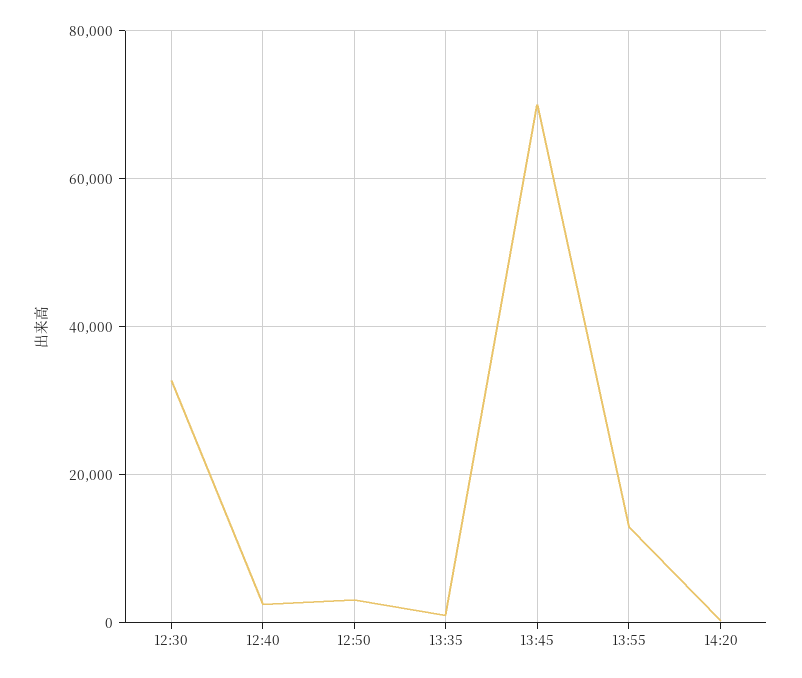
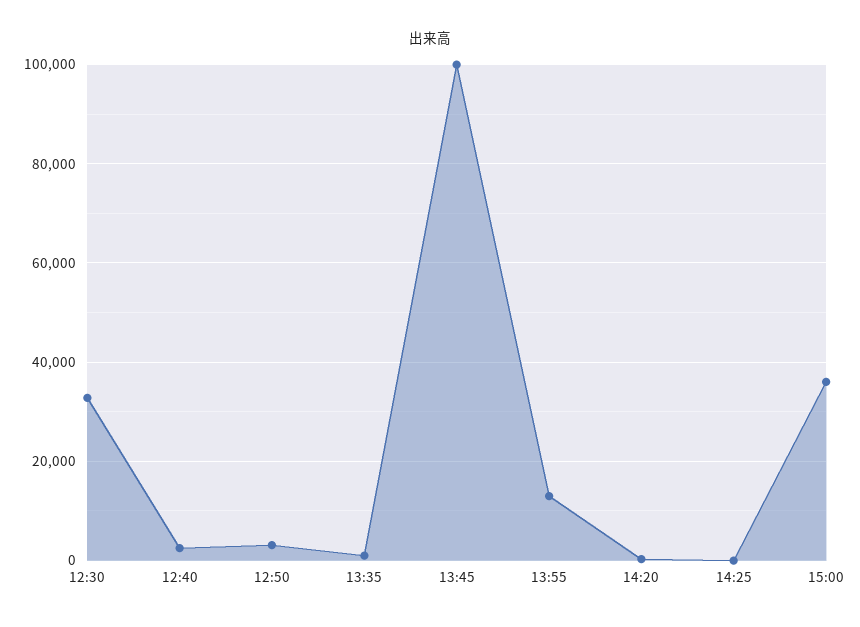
13:45: 70000 -> 100000
14:25: none -> 0
15:00: none -> 36000

